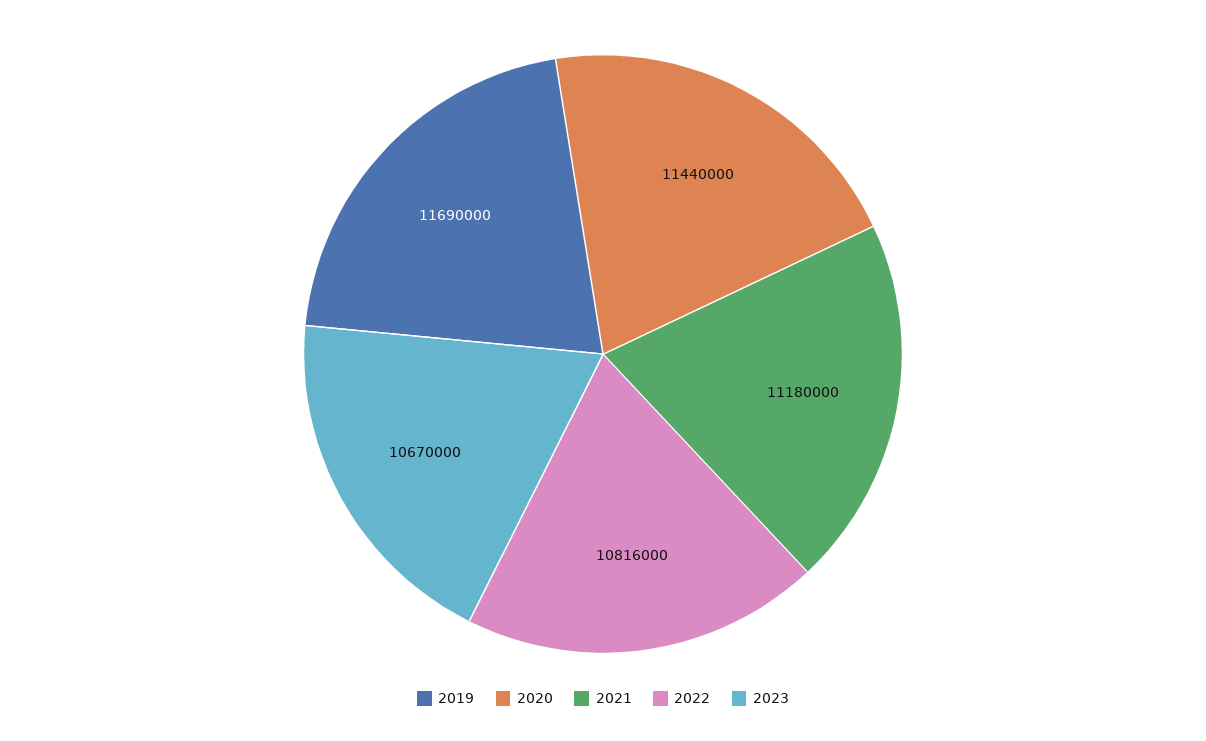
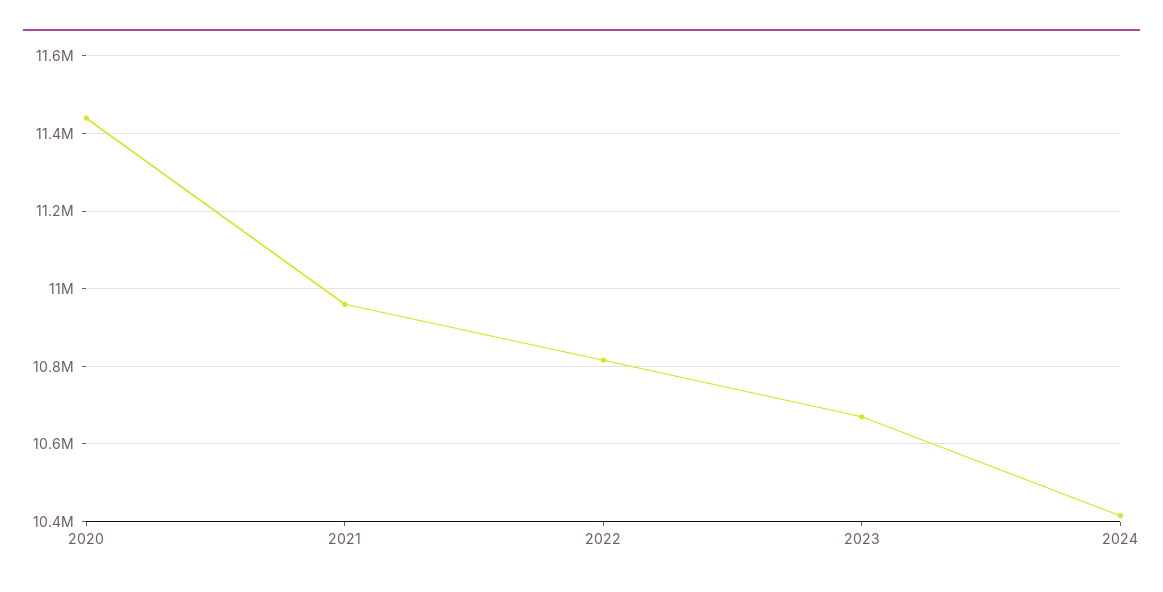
2019: 11690000 -> none
2021: 11180000 -> 10960000
2024: none -> 10420000

